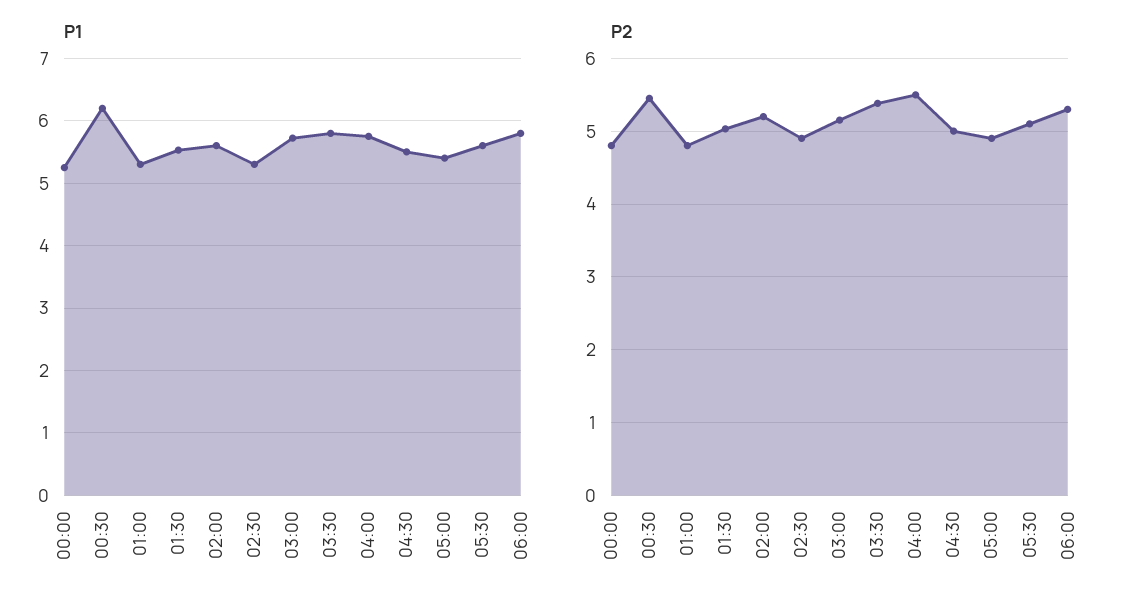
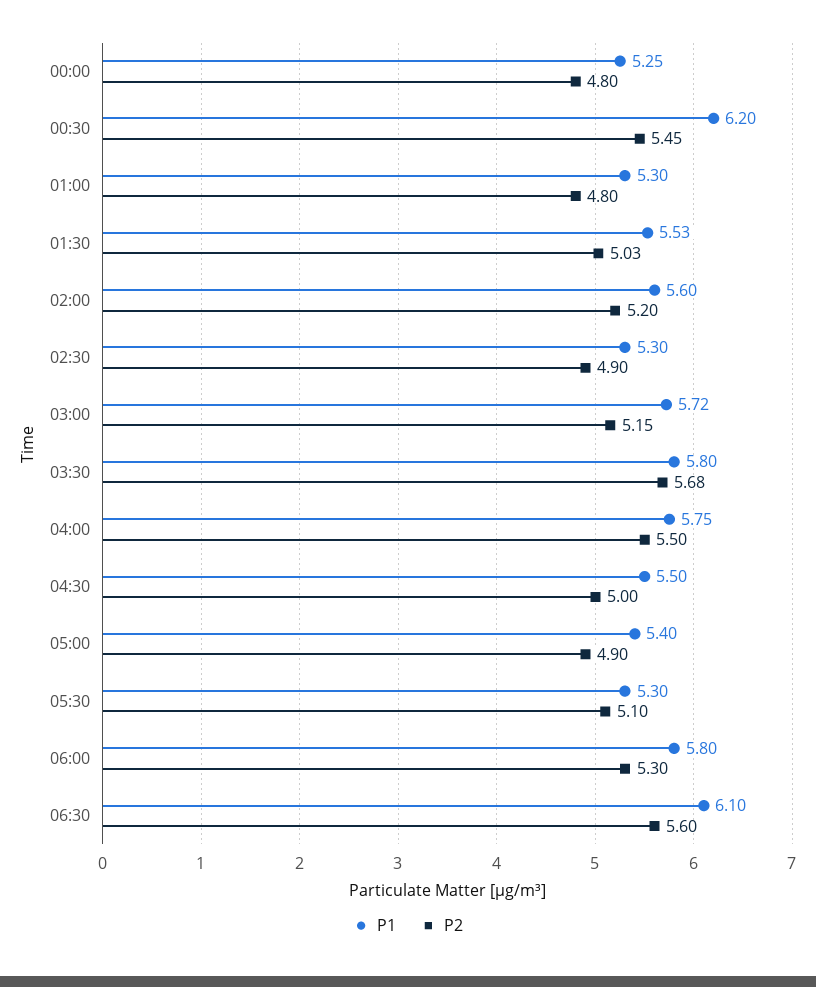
P1, 05:30: 5.6 -> 5.3
P2, 03:30: 5.4 -> 5.68
P1, 06:30: none -> 6.1
P2, 06:30: none -> 5.6

